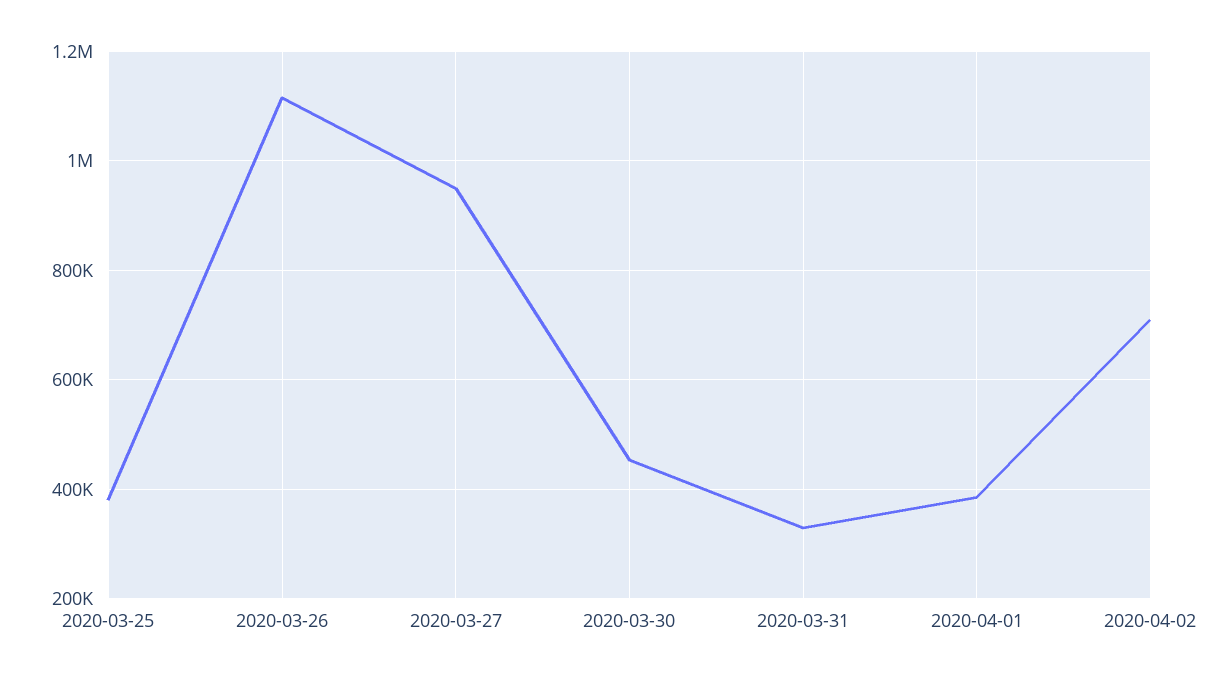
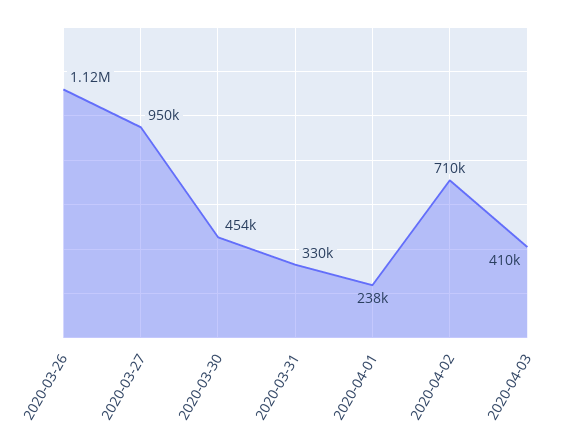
2020-03-25: 380000 -> none
2020-04-01: 380000 -> 238000
2020-04-03: none -> 410000

